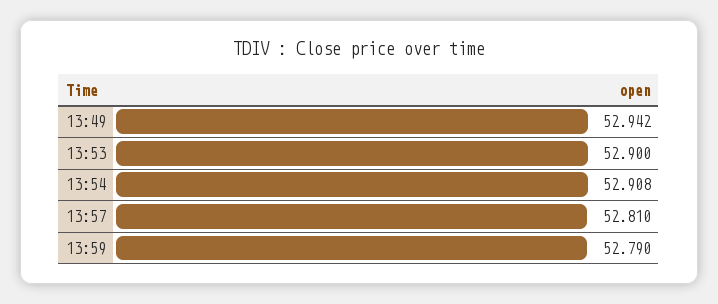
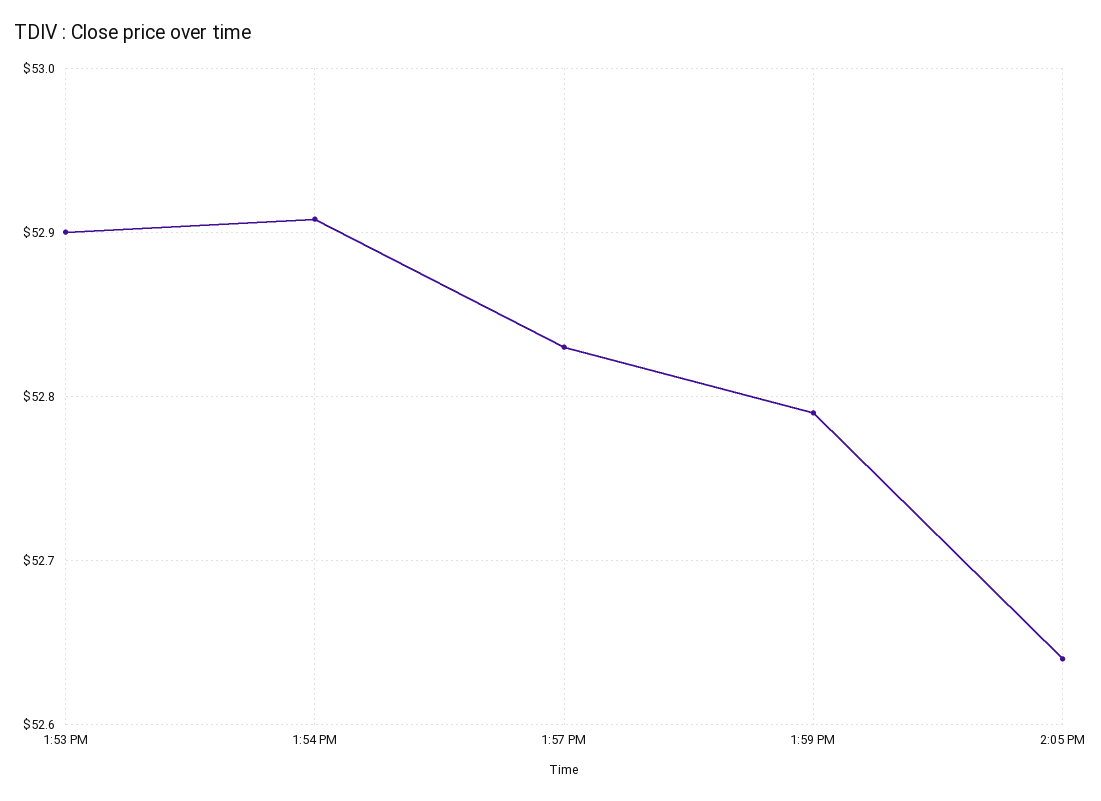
13:49: 52.942 -> none
13:57: 52.81 -> 52.83
2:05 PM: none -> 52.64

